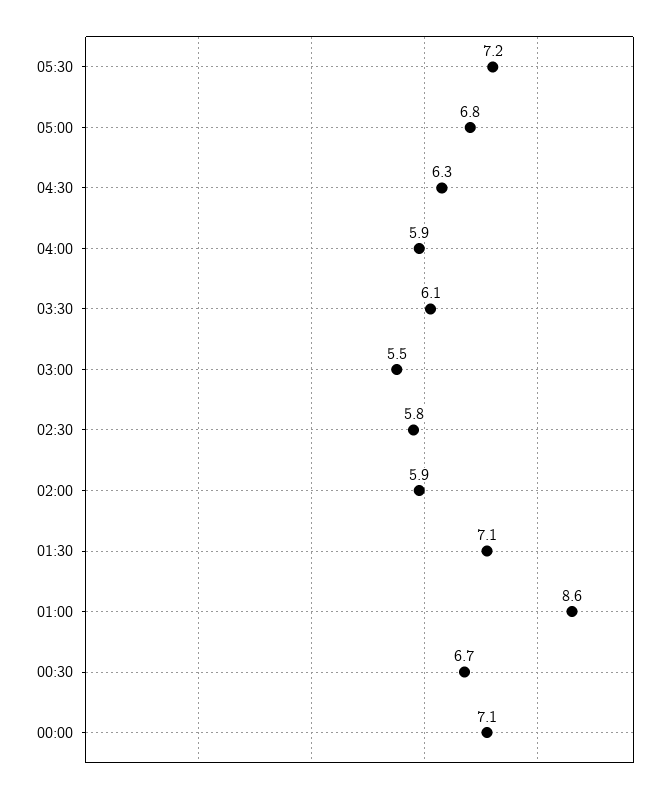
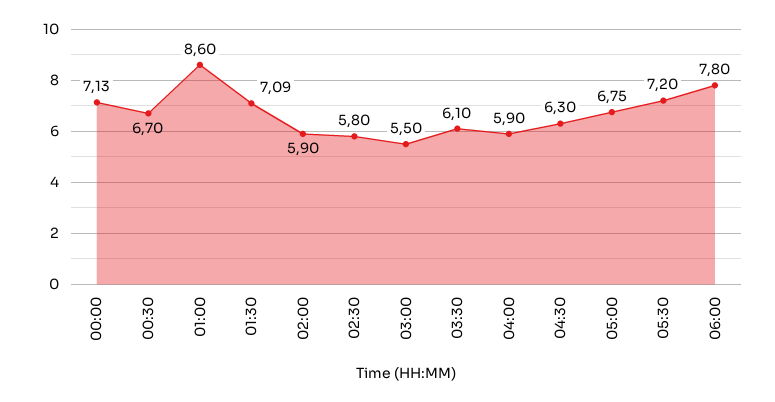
06:00: none -> 7.8

